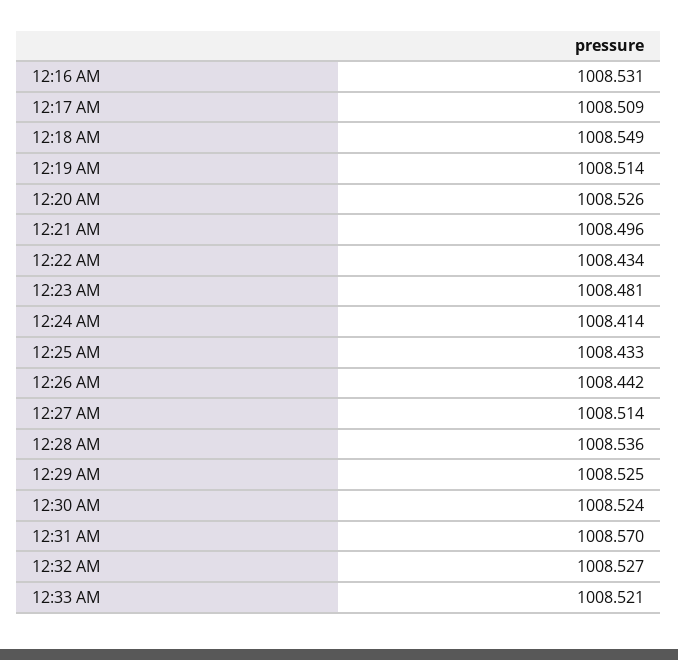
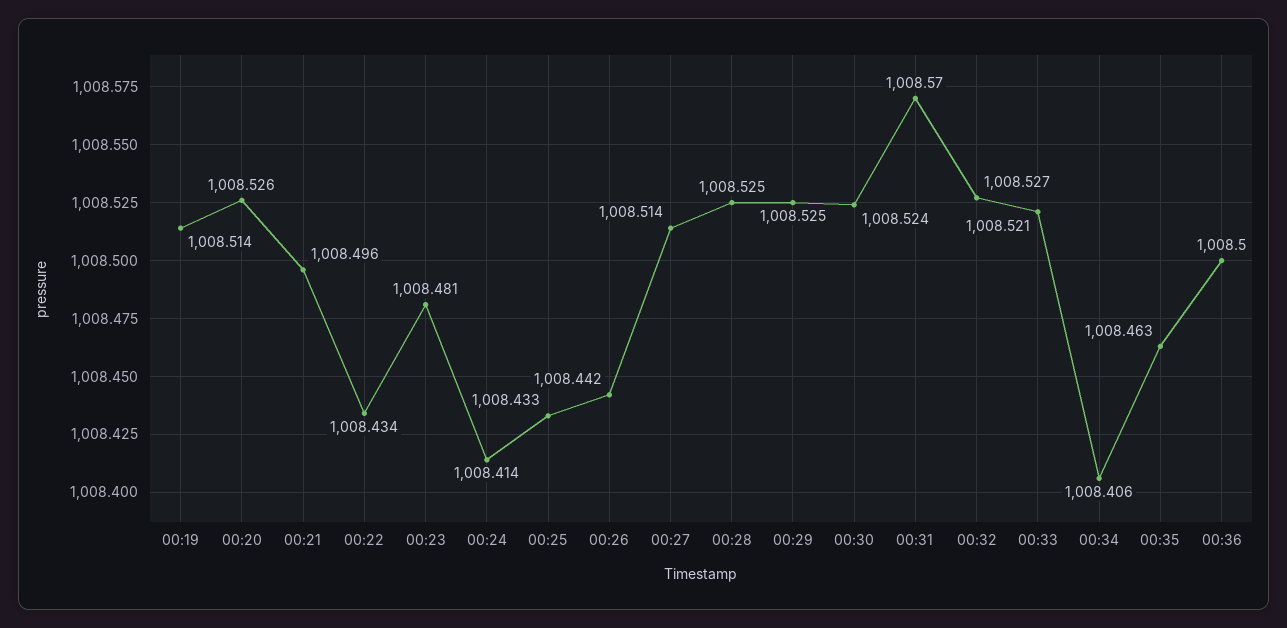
12:16 AM: 1008.531 -> none
12:17 AM: 1008.509 -> none
12:18 AM: 1008.549 -> none
12:28 AM: 1008.536 -> 1008.525
00:34: none -> 1008.406
00:35: none -> 1008.463
00:36: none -> 1008.5

